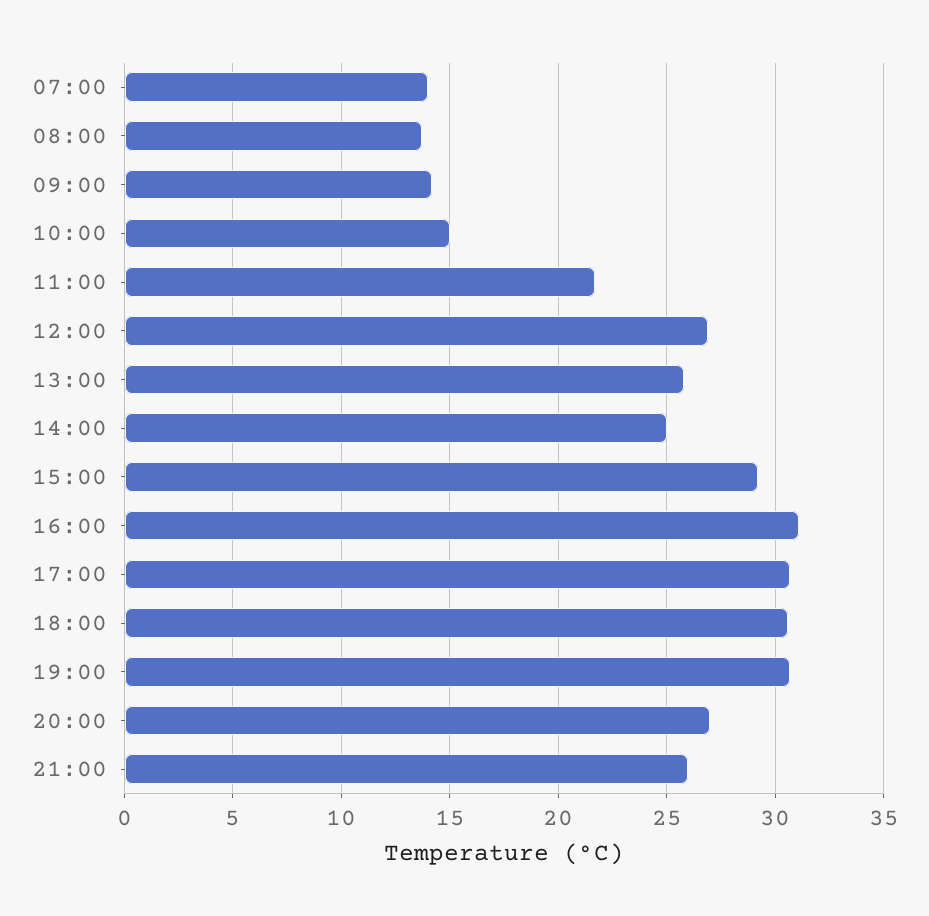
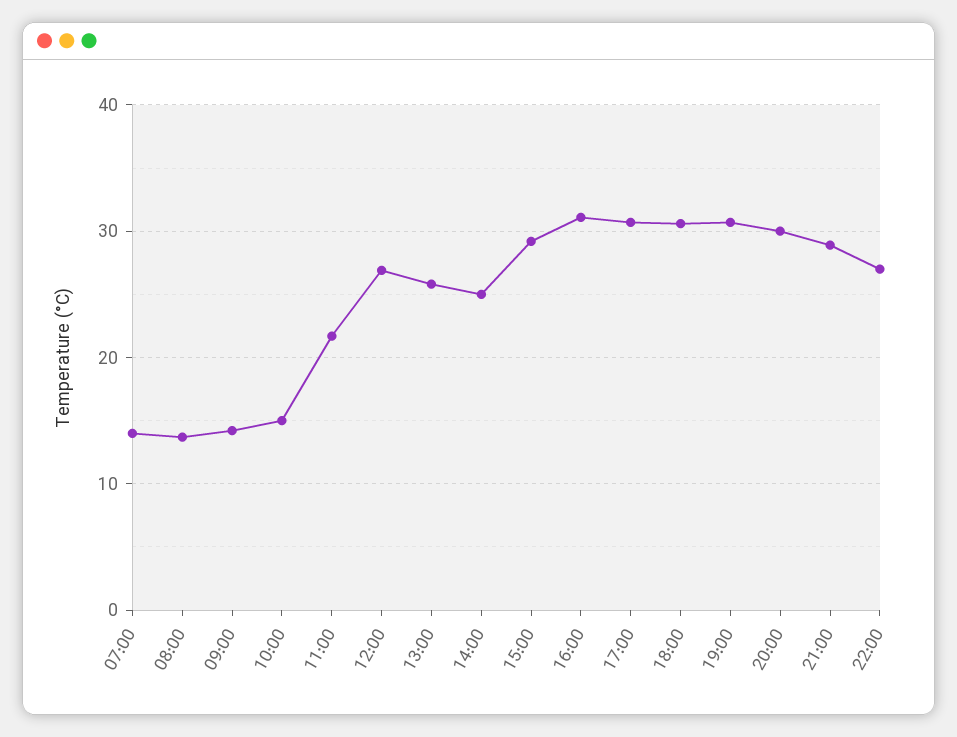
20:00: 27 -> 30
21:00: 26 -> 29
22:00: none -> 27

